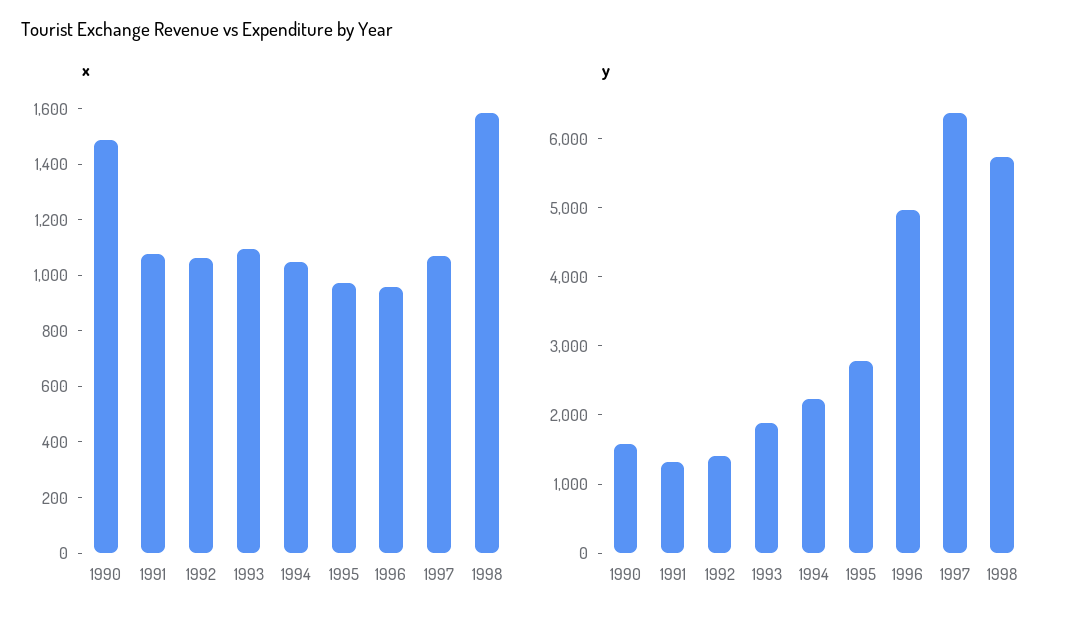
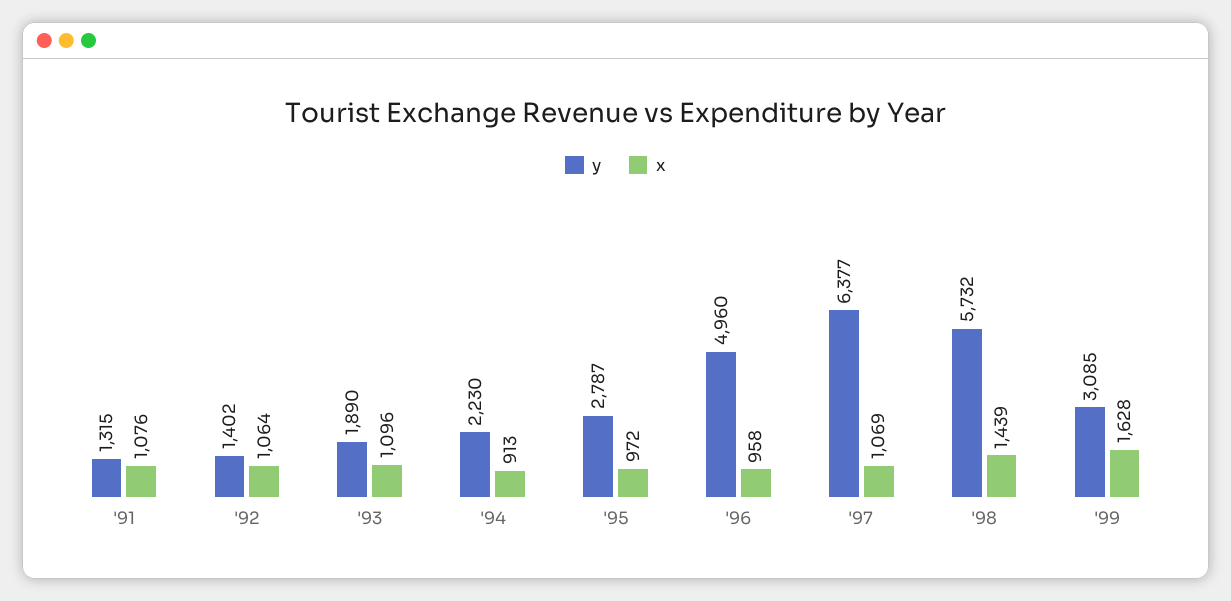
x, 1990: 1500 -> none
x, 1994: 1050 -> 913
x, 1998: 1600 -> 1439
y, 1990: 1600 -> none
y, '99: none -> 3085
x, '99: none -> 1628

